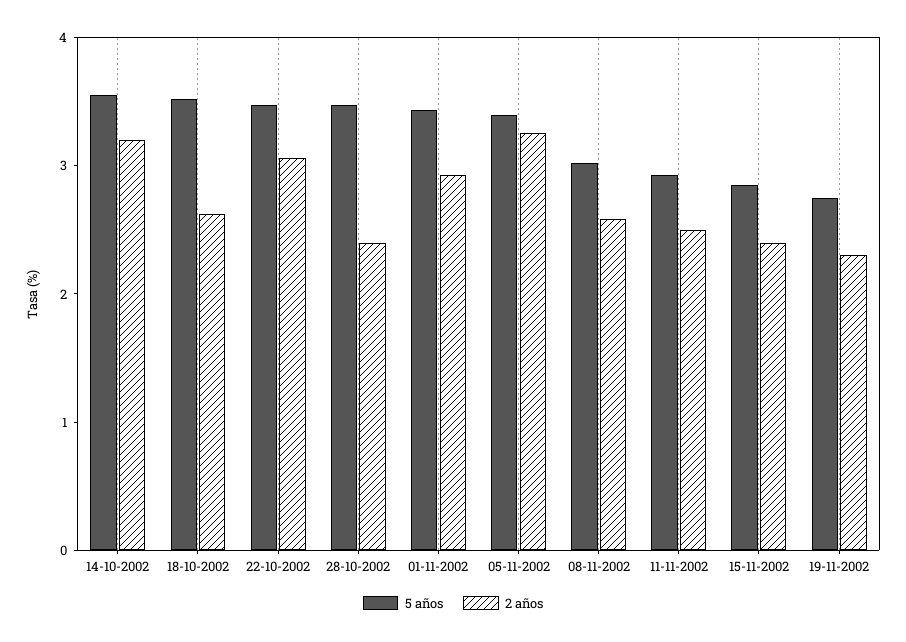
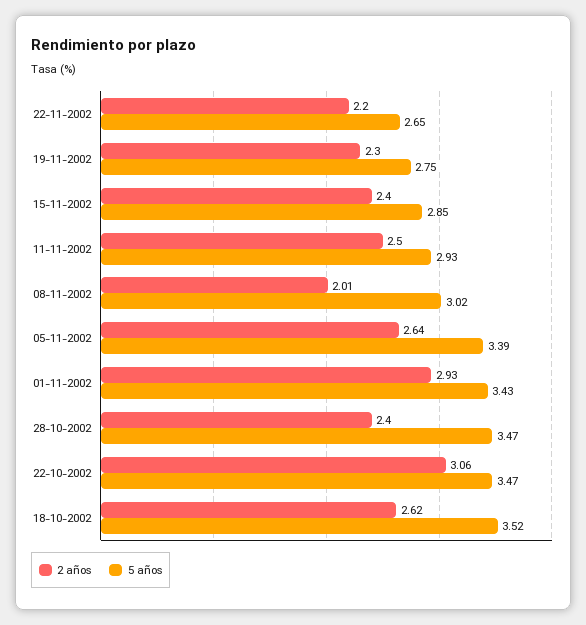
5 años, 14-10-2002: 3.6 -> none
2 años, 14-10-2002: 3.2 -> none
2 años, 05-11-2002: 3.2 -> 2.64
2 años, 08-11-2002: 2.6 -> 2.01
2 años, 22-11-2002: none -> 2.2
5 años, 22-11-2002: none -> 2.65

